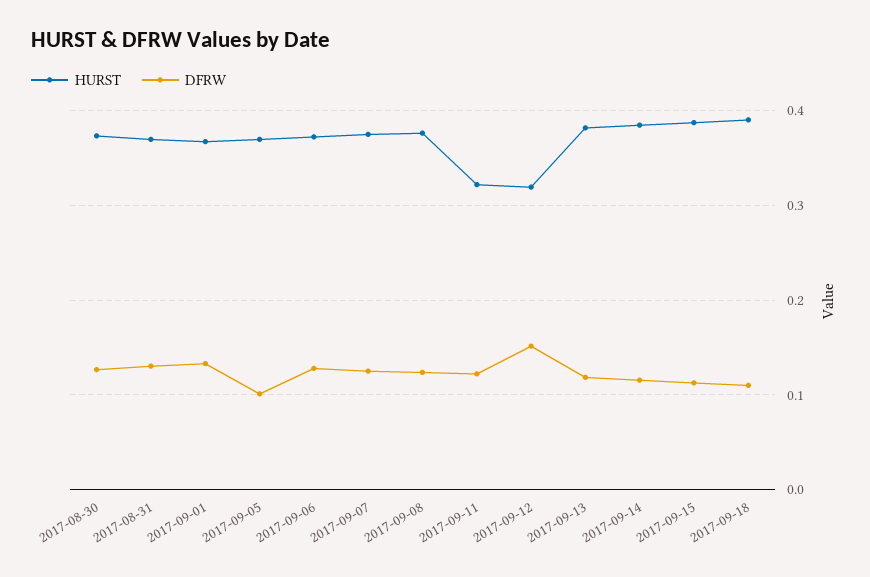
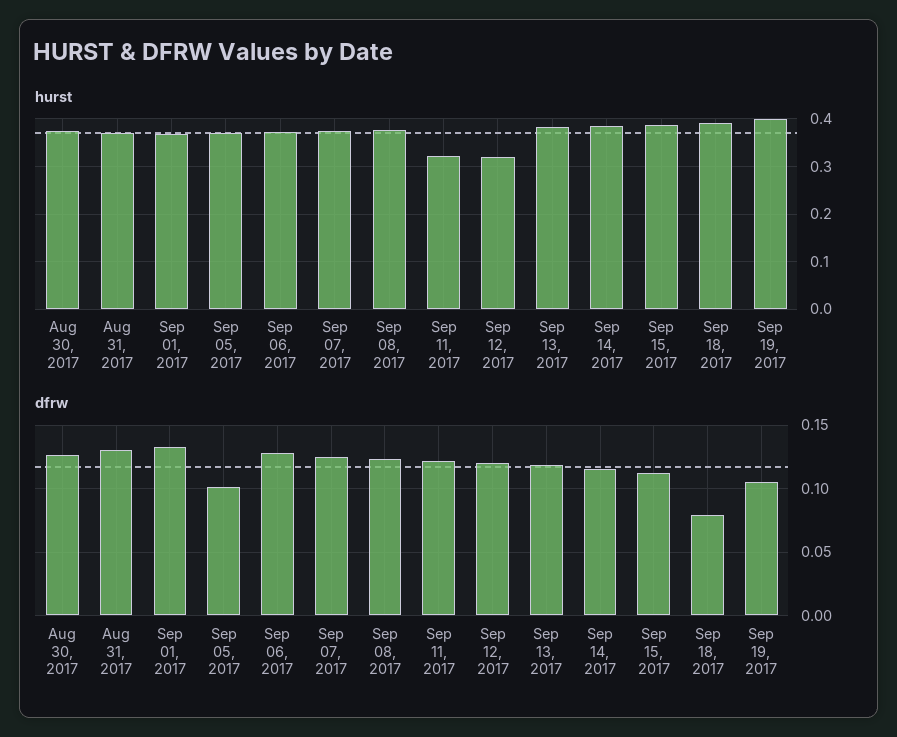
DFRW, 2017-09-12: 0.15 -> 0.12
DFRW, 2017-09-18: 0.11 -> 0.08
HURST, Sep 19, 2017: none -> 0.4
DFRW, Sep 19, 2017: none -> 0.105

